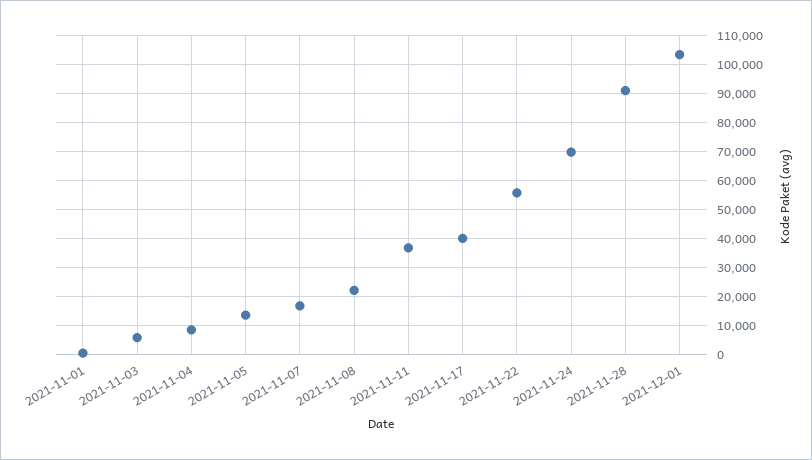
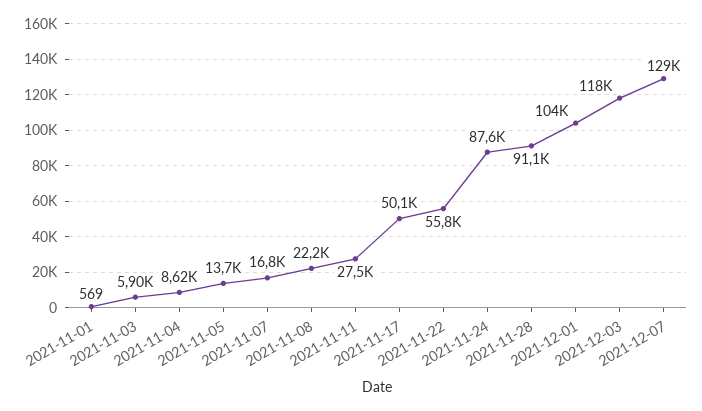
2021-11-11: 37500 -> 27500
2021-11-17: 40000 -> 50100
2021-11-24: 70000 -> 87600
2021-12-03: none -> 118000
2021-12-07: none -> 129000

